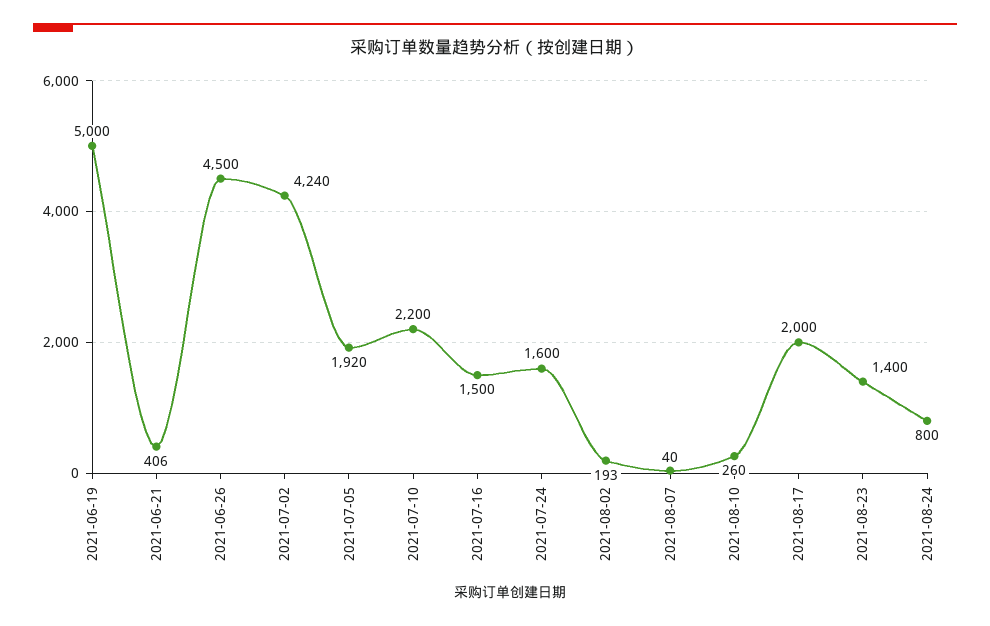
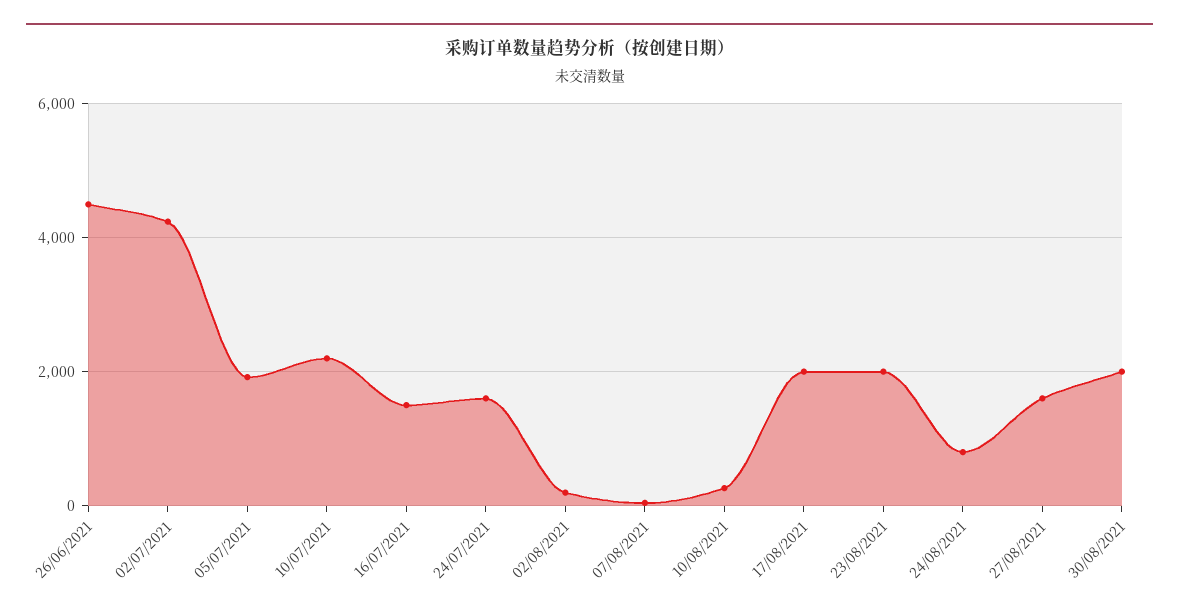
2021-06-19: 5000 -> none
2021-06-21: 406 -> none
2021-08-23: 1400 -> 2000
27/08/2021: none -> 1600
30/08/2021: none -> 2000

